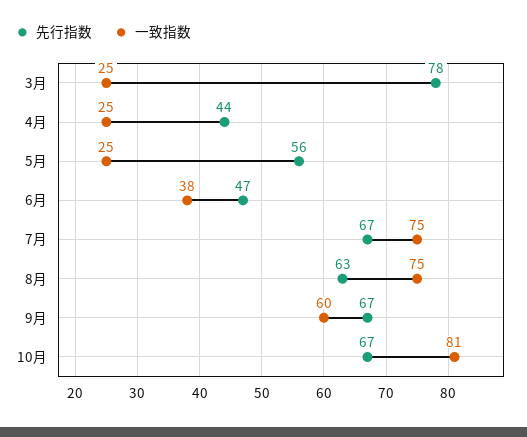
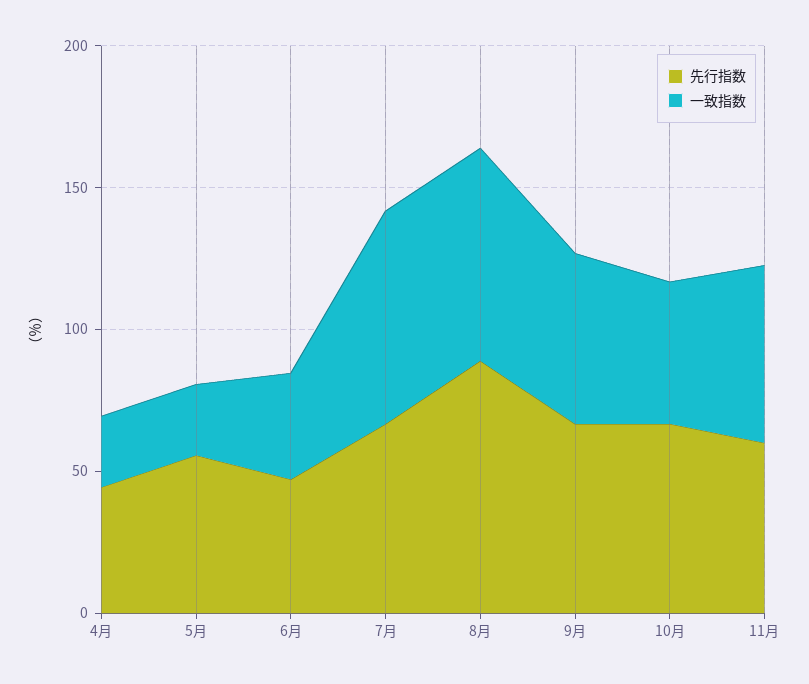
先行指数, 3月: 78 -> none
一致指数, 3月: 25 -> none
先行指数, 8月: 63 -> 90
一致指数, 10月: 81 -> 50
先行指数, 11月: none -> 60
一致指数, 11月: none -> 60

